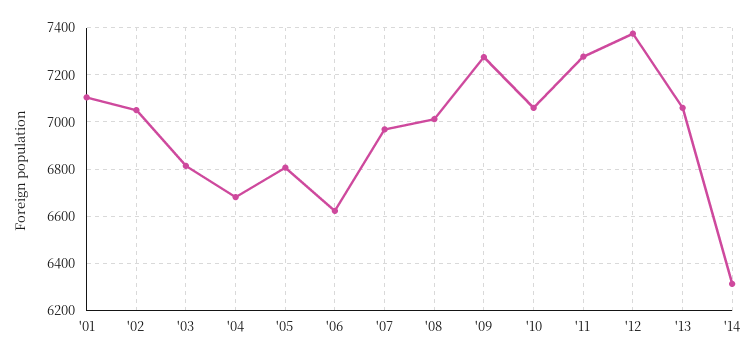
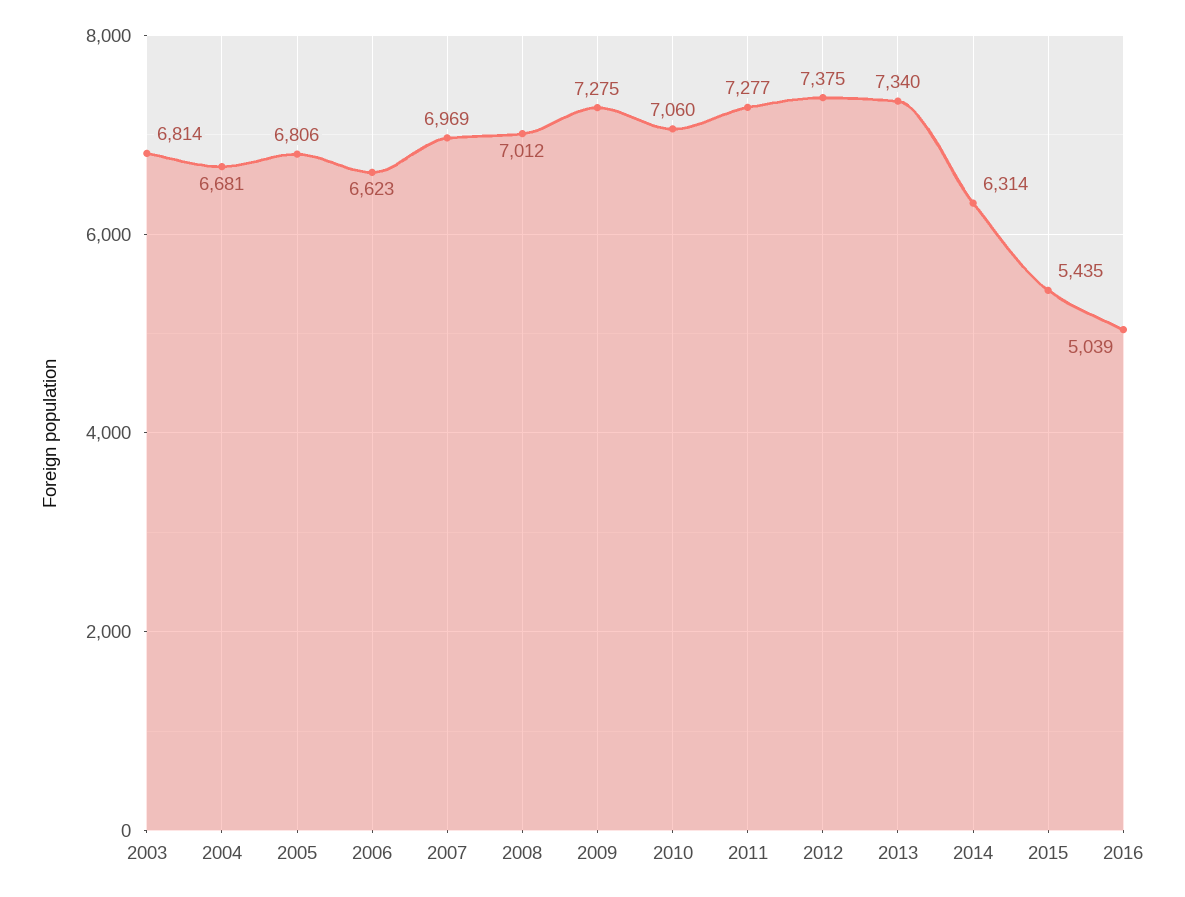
'01: 7100 -> none
'02: 7050 -> none
'13: 7050 -> 7340
2015: none -> 5435
2016: none -> 5039

